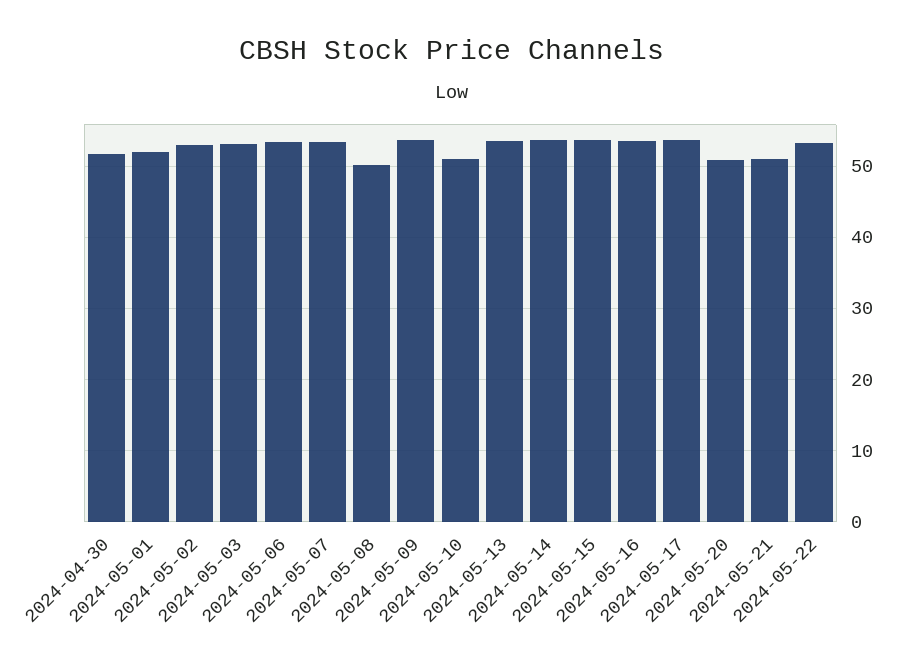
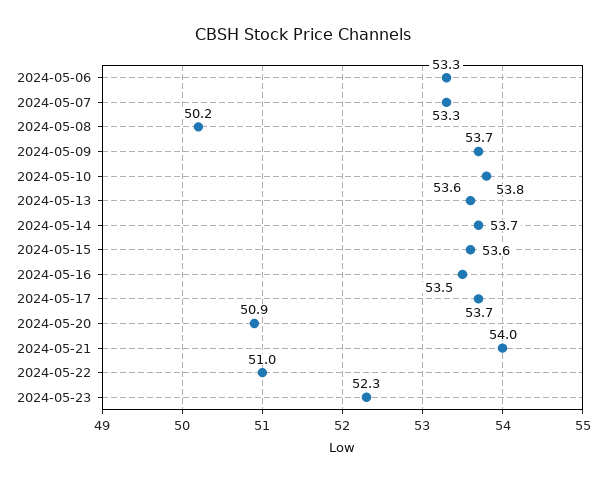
2024-04-30: 52 -> none
2024-05-01: 52 -> none
2024-05-02: 53 -> none
2024-05-03: 53 -> none
2024-05-10: 51 -> 53.8
2024-05-21: 51 -> 54
2024-05-22: 53 -> 51
2024-05-23: none -> 52.3

